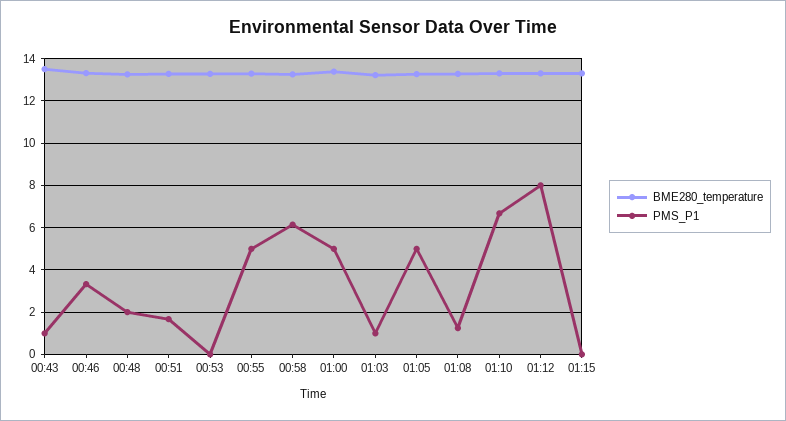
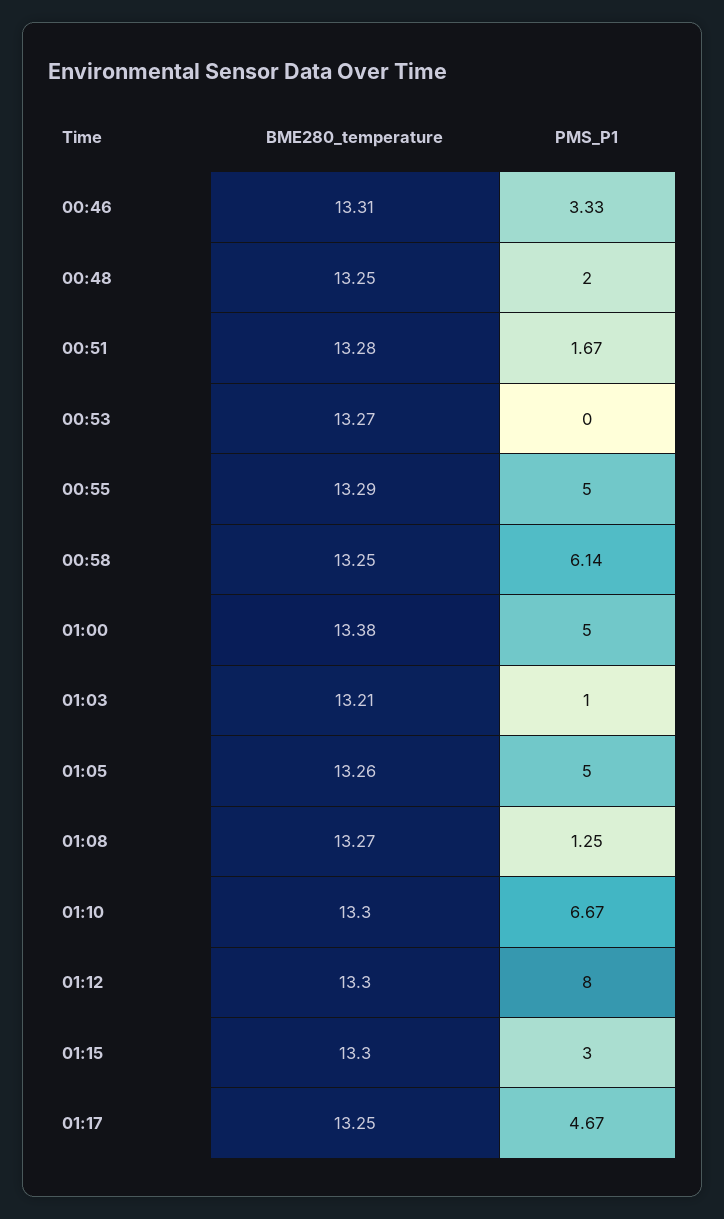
BME280_temperature, 00:43: 13.5 -> none
PMS_P1, 00:43: 1 -> none
PMS_P1, 01:15: 0 -> 3
BME280_temperature, 01:17: none -> 13.25
PMS_P1, 01:17: none -> 4.67

